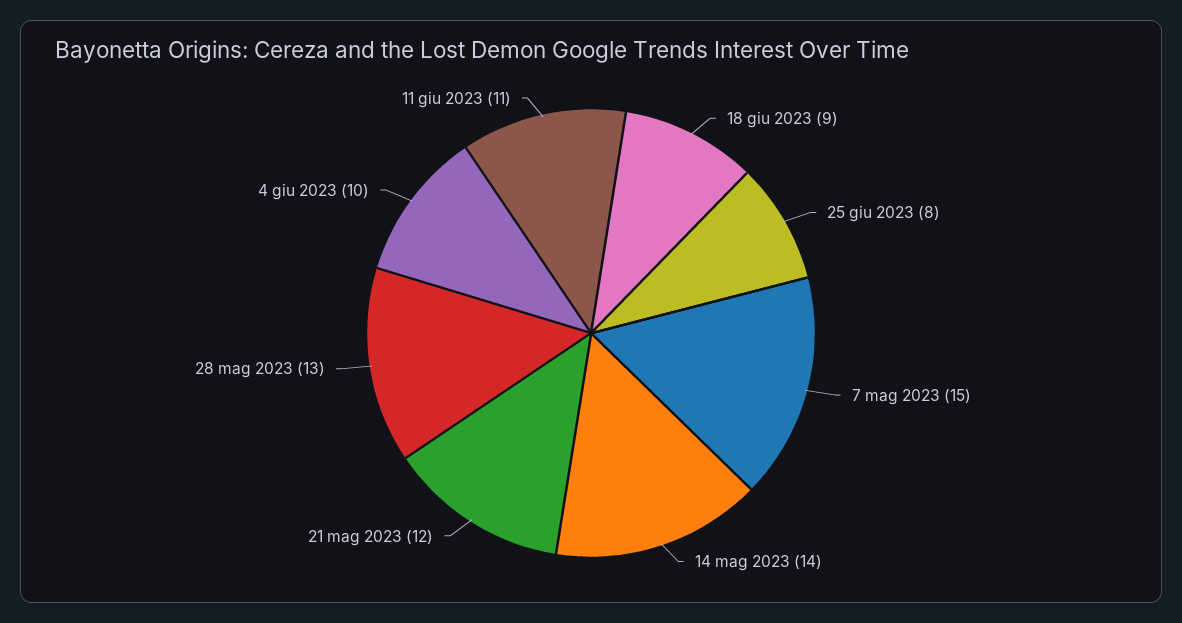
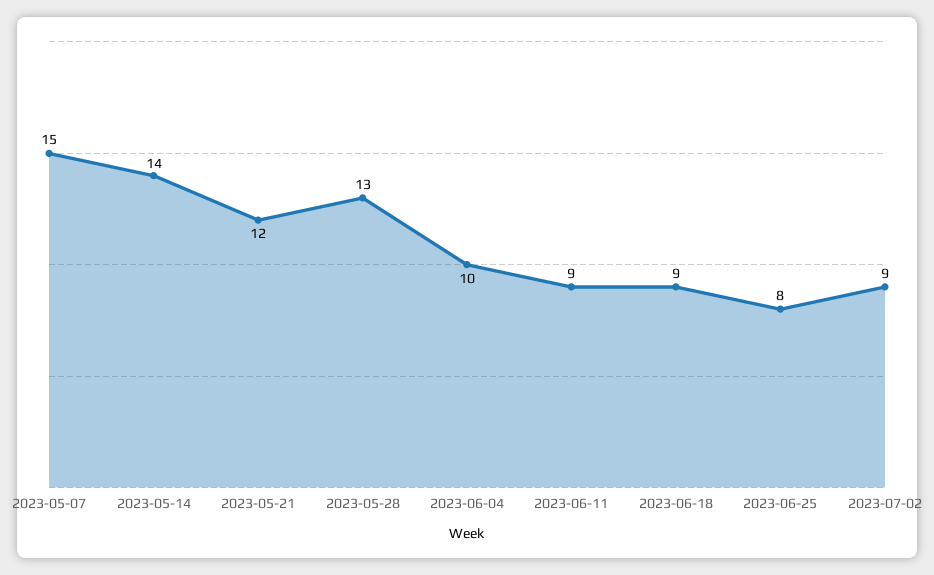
11 giu 2023: 11 -> 9
2023-07-02: none -> 9

